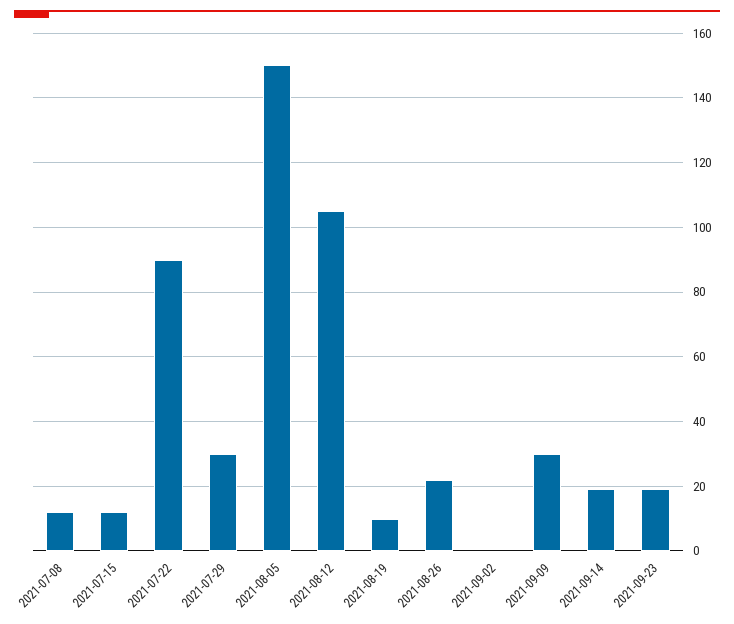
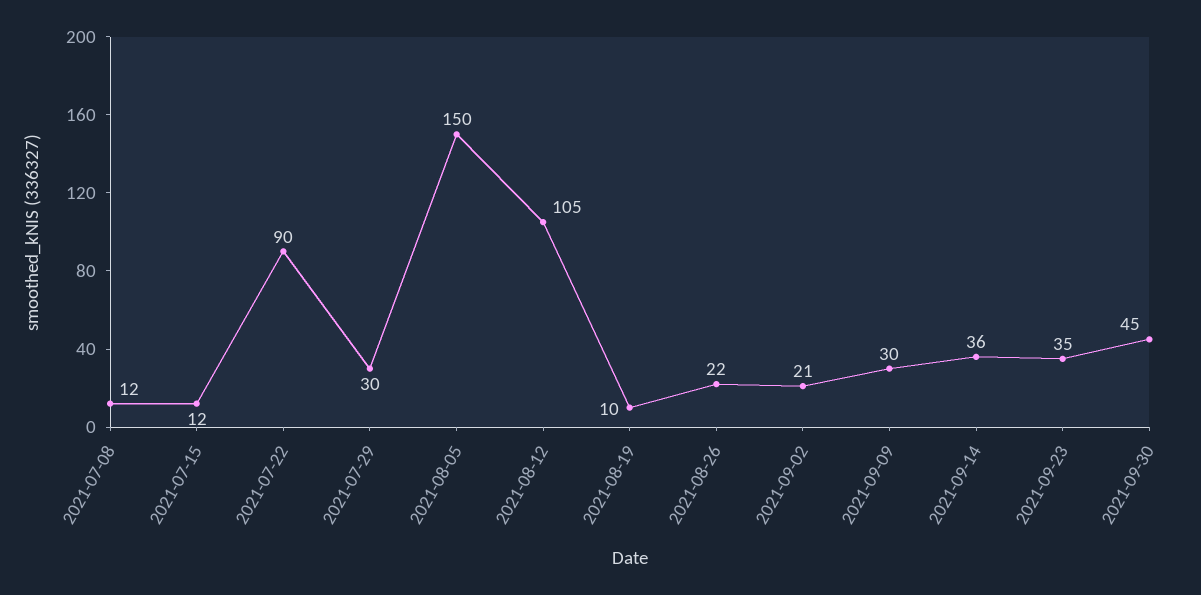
2021-09-02: 0 -> 21
2021-09-14: 20 -> 36
2021-09-23: 20 -> 35
2021-09-30: none -> 45

